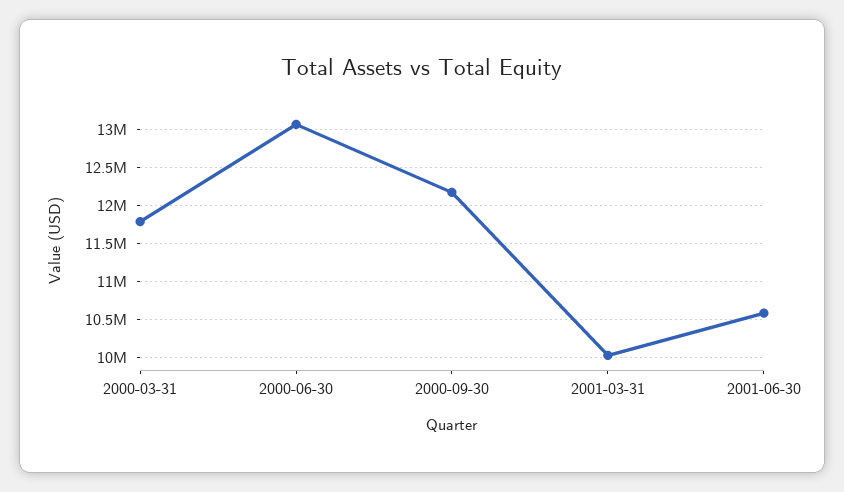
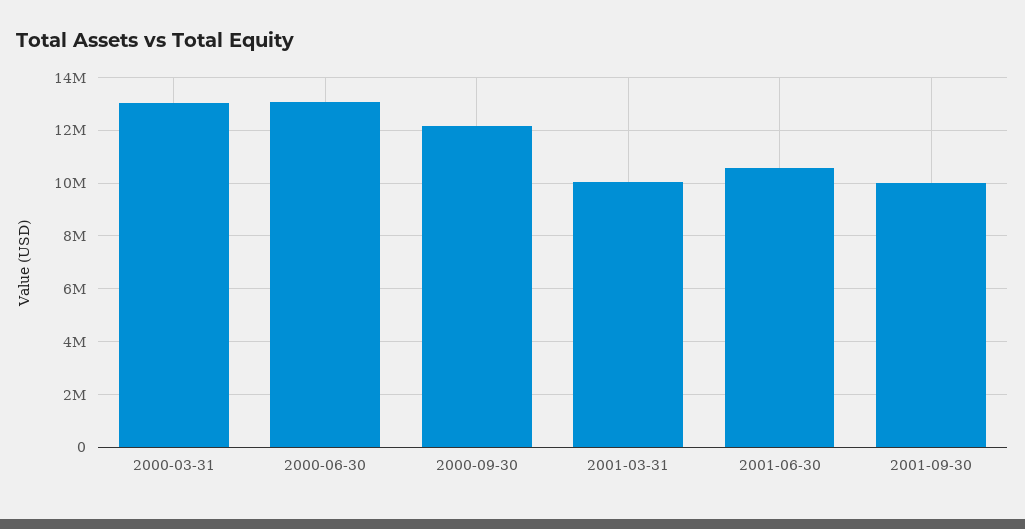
2000-03-31: 11800000 -> 13000000
2001-09-30: none -> 10000000

